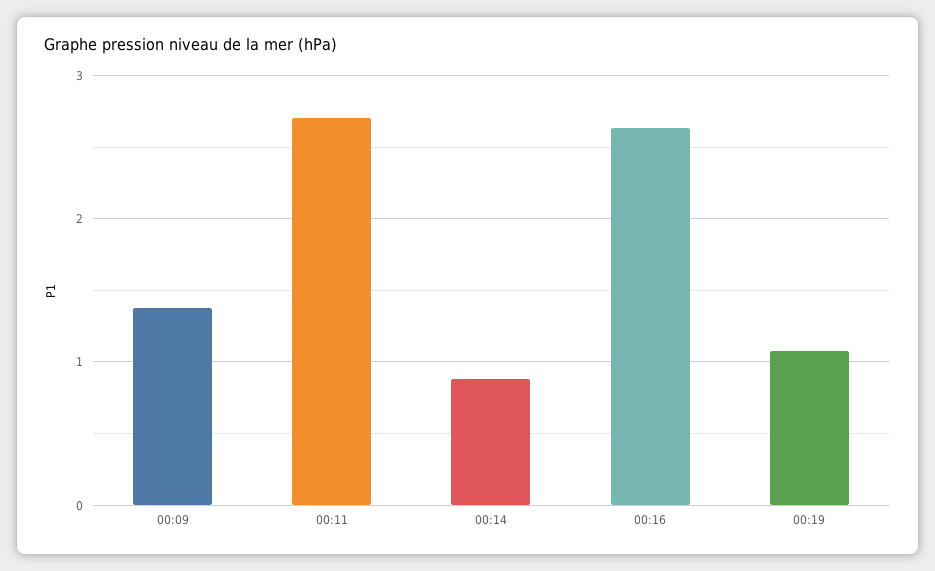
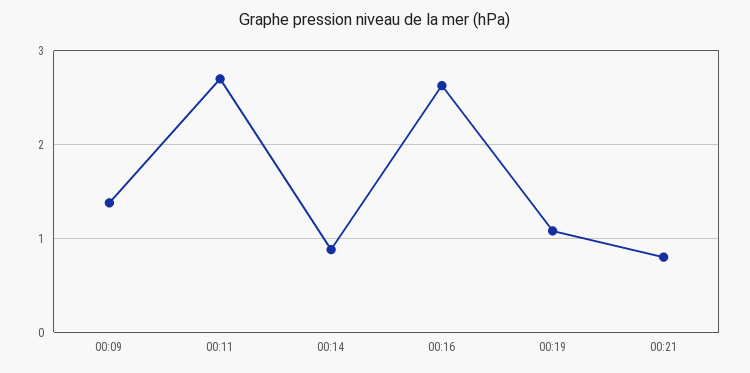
00:21: none -> 0.8

